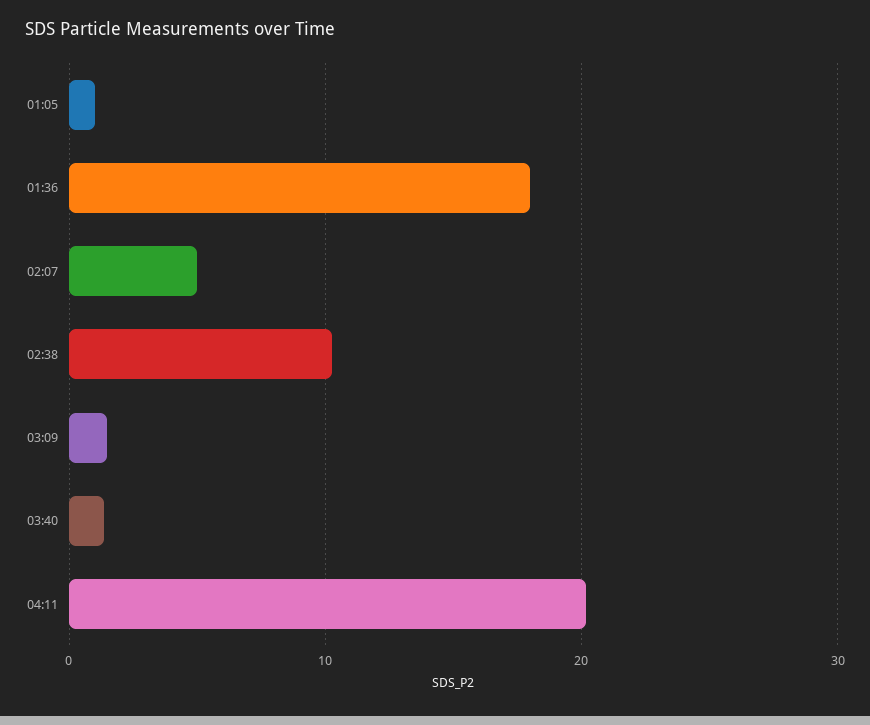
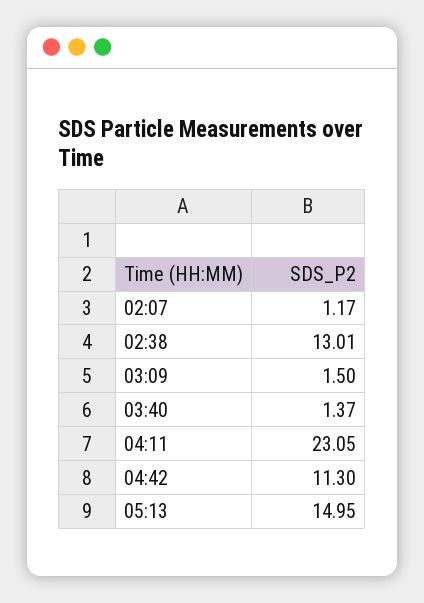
01:05: 1 -> none
01:36: 18 -> none
02:07: 5 -> 1.17
02:38: 10 -> 13.01
04:11: 20 -> 23.05
04:42: none -> 11.3
05:13: none -> 14.95

